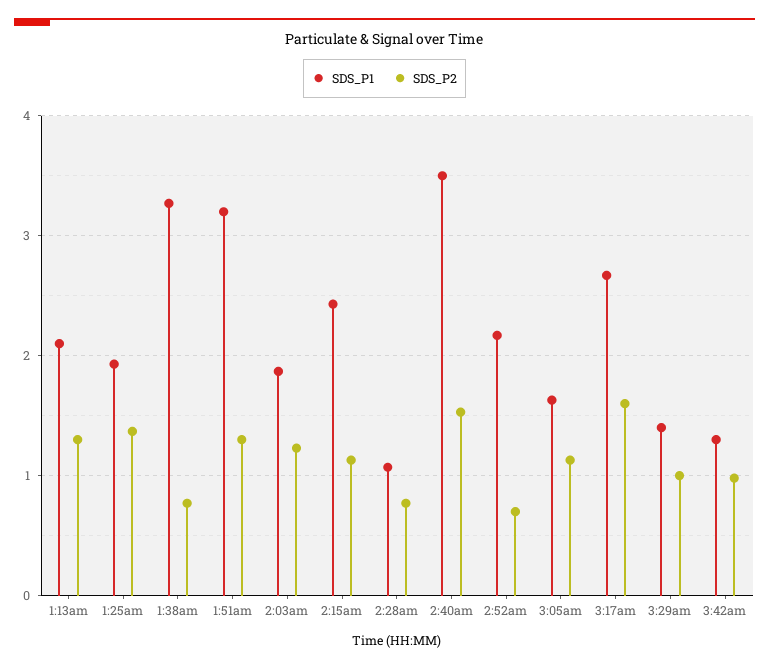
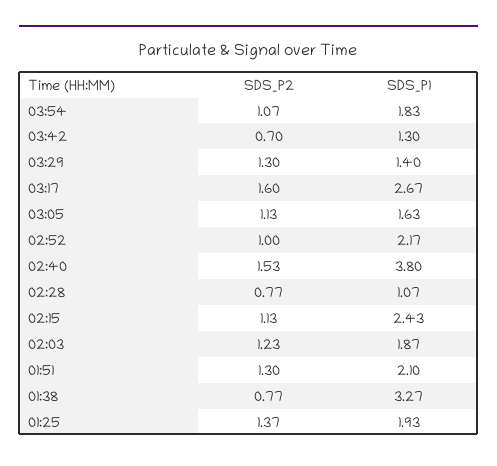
SDS_P1, 1:13am: 2.1 -> none
SDS_P2, 1:13am: 1.3 -> none
SDS_P1, 1:51am: 3.2 -> 2.1
SDS_P1, 2:40am: 3.5 -> 3.8
SDS_P2, 2:52am: 0.7 -> 1
SDS_P2, 3:29am: 1 -> 1.3
SDS_P2, 3:42am: 1 -> 0.7
SDS_P2, 03:54: none -> 1.07
SDS_P1, 03:54: none -> 1.83

